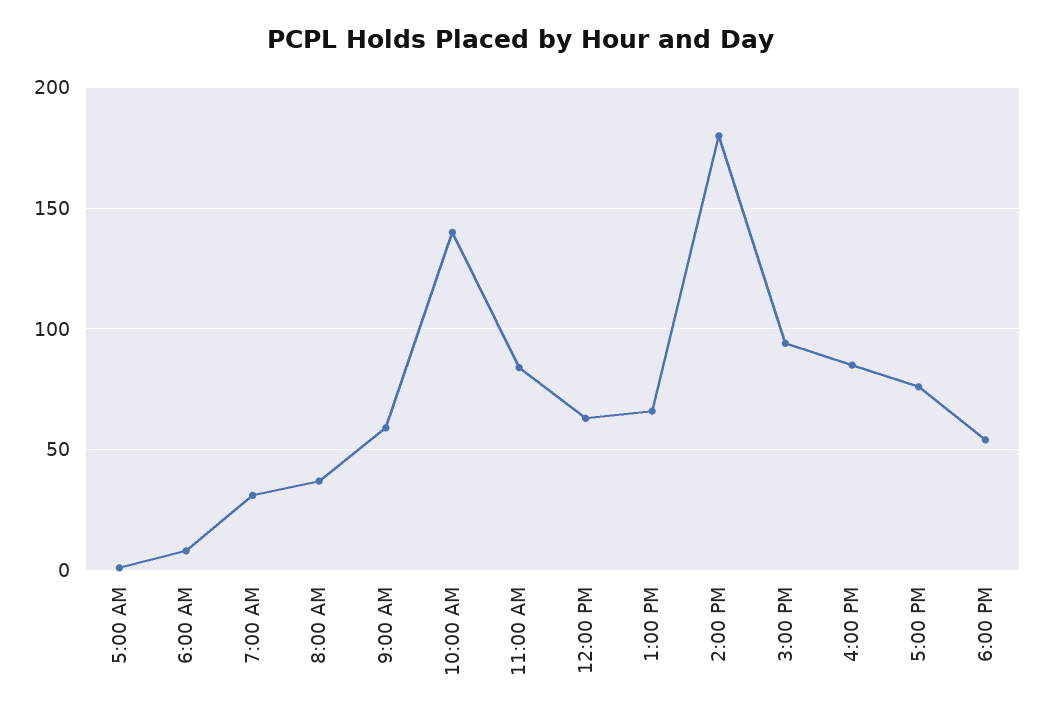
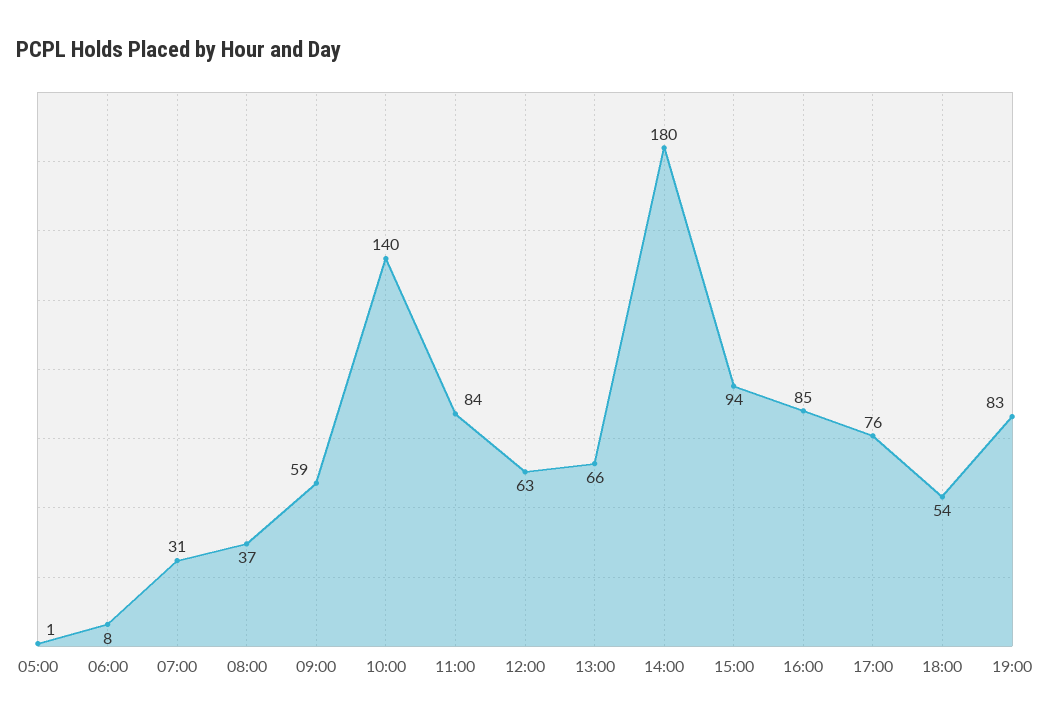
19:00: none -> 83

